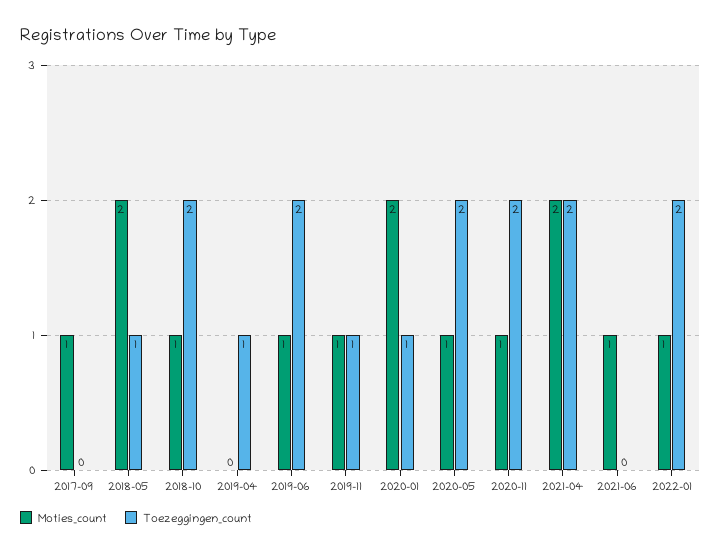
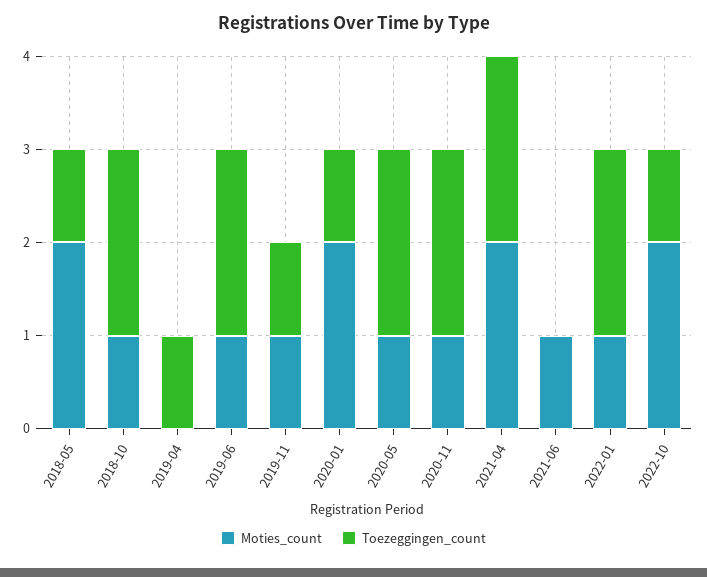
Moties_count, 2017-09: 1 -> none
Toezeggingen_count, 2017-09: 0 -> none
Moties_count, 2022-10: none -> 2
Toezeggingen_count, 2022-10: none -> 1

